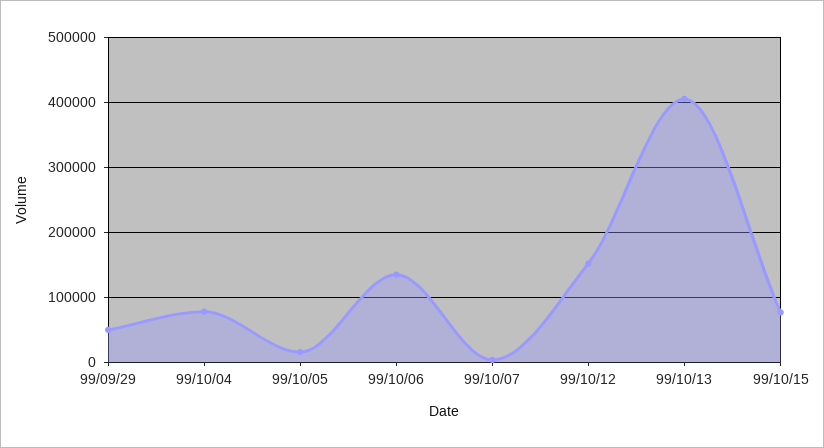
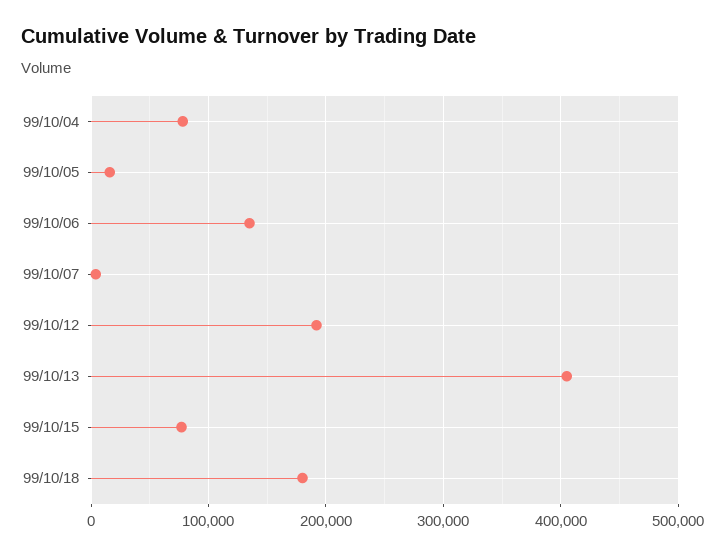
99/09/29: 50000 -> none
99/10/12: 150000 -> 190000
99/10/18: none -> 180000

